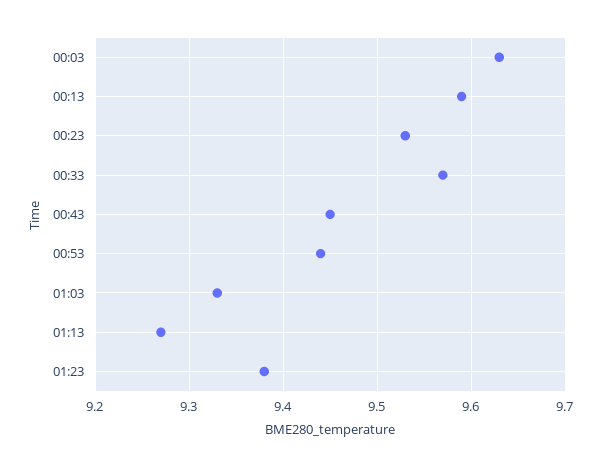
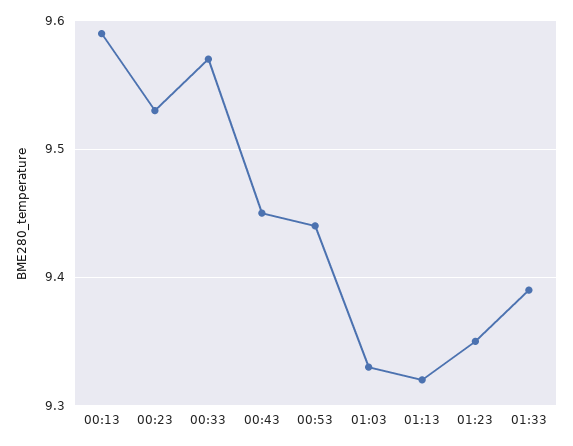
00:03: 9.63 -> none
01:13: 9.27 -> 9.32
01:23: 9.38 -> 9.35
01:33: none -> 9.39

